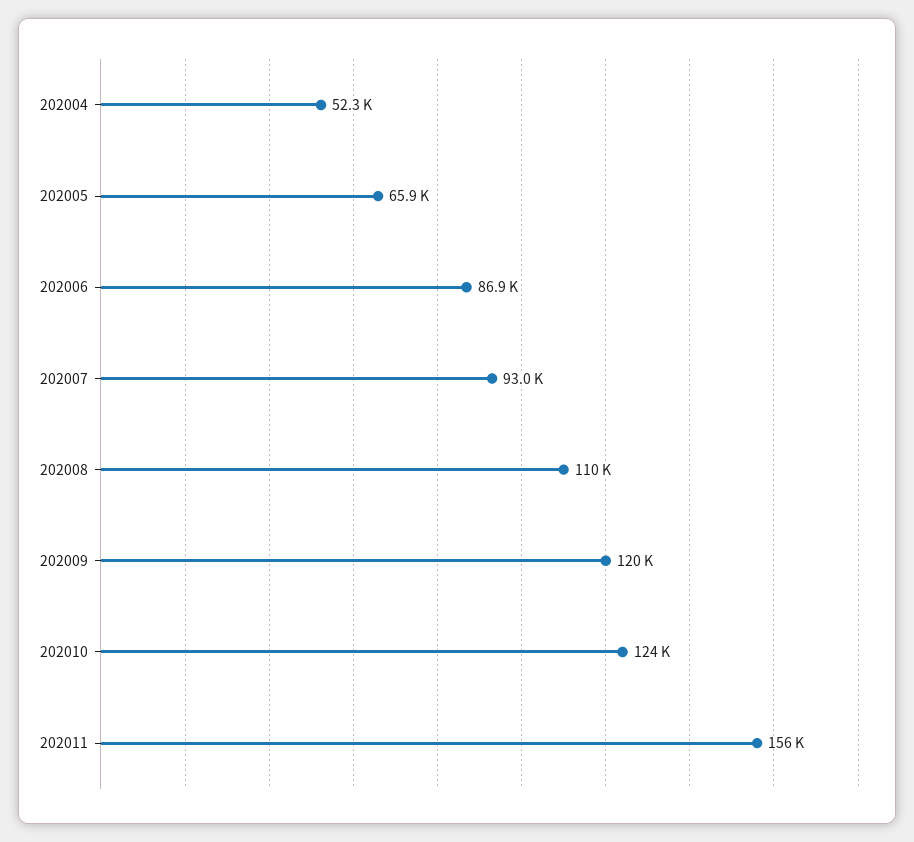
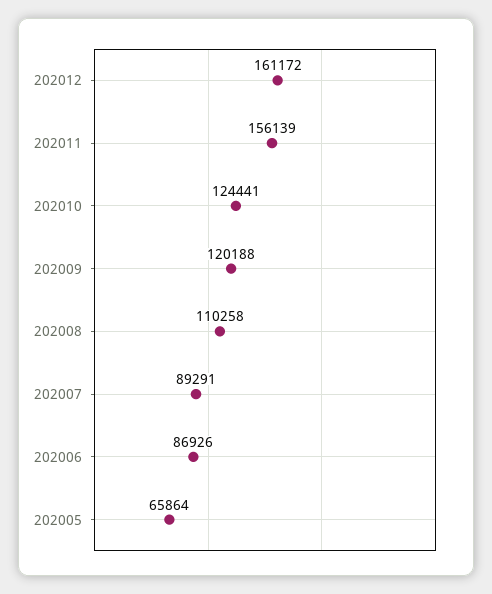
202004: 52300 -> none
202007: 93000 -> 89291
202012: none -> 161172

